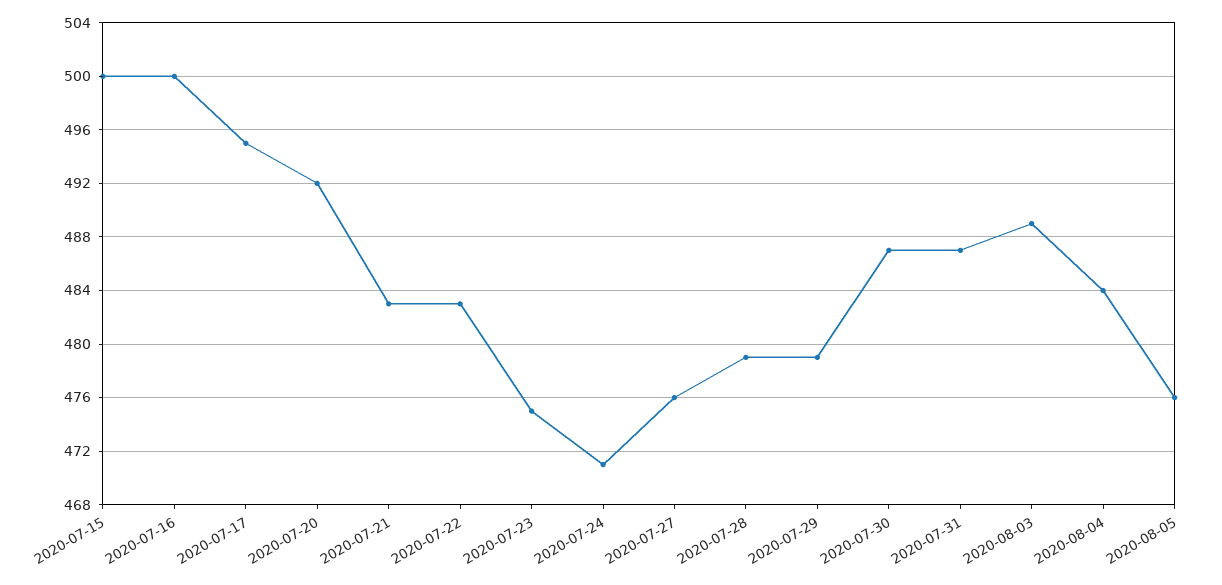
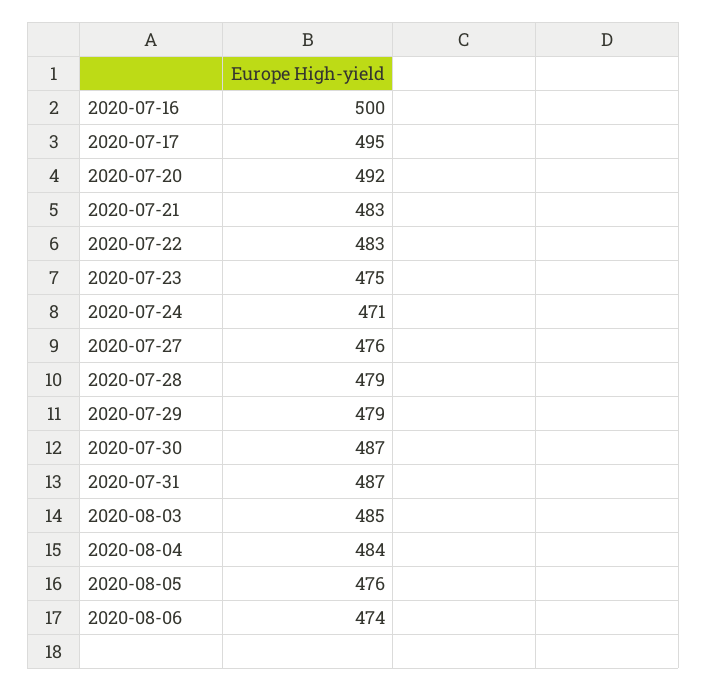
2020-07-15: 500 -> none
2020-08-03: 489 -> 485
2020-08-06: none -> 474

